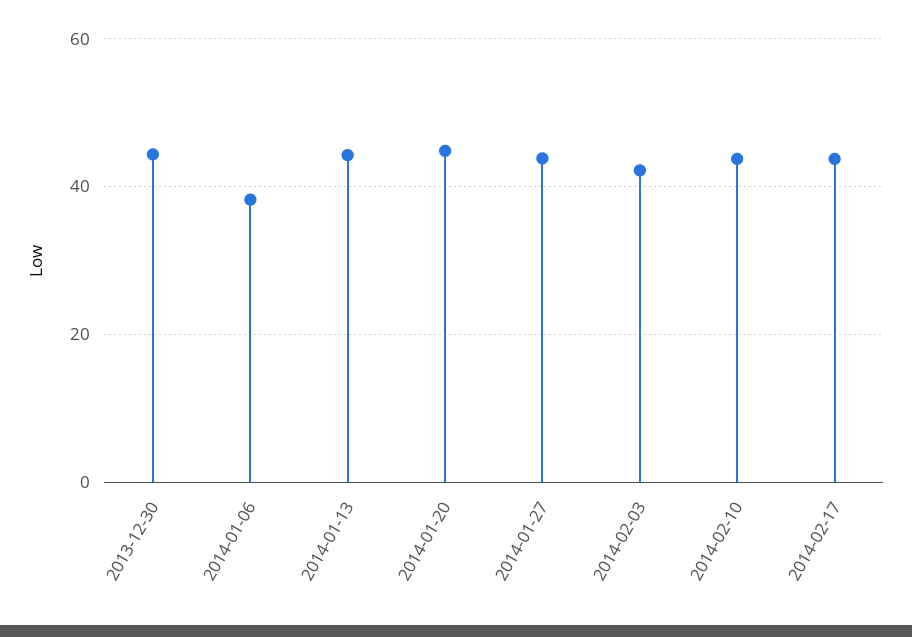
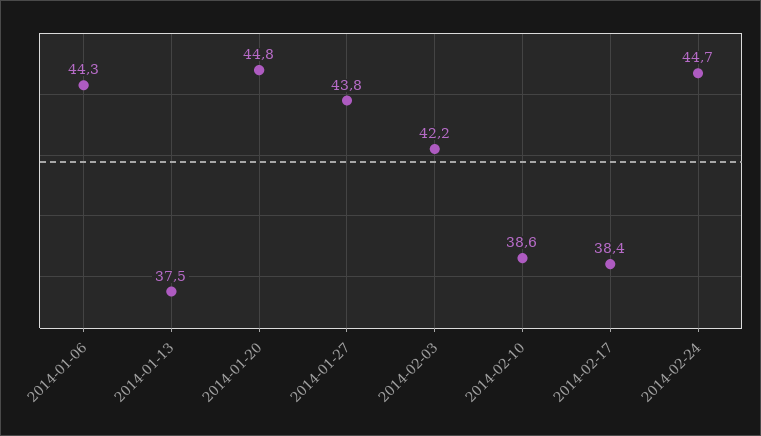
2013-12-30: 44 -> none
2014-01-06: 38 -> 44.3
2014-01-13: 44 -> 37.5
2014-02-10: 44 -> 38.6
2014-02-17: 44 -> 38.4
2014-02-24: none -> 44.7

